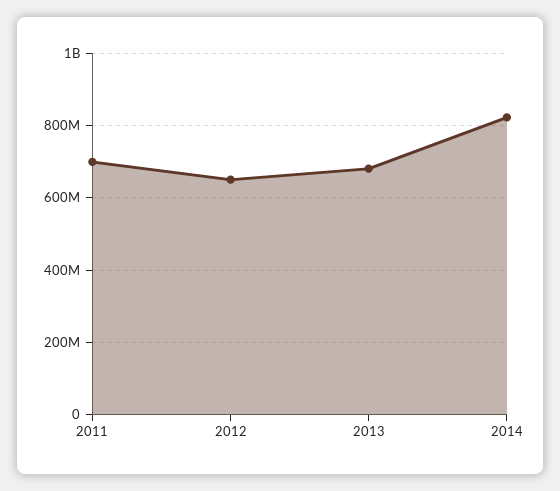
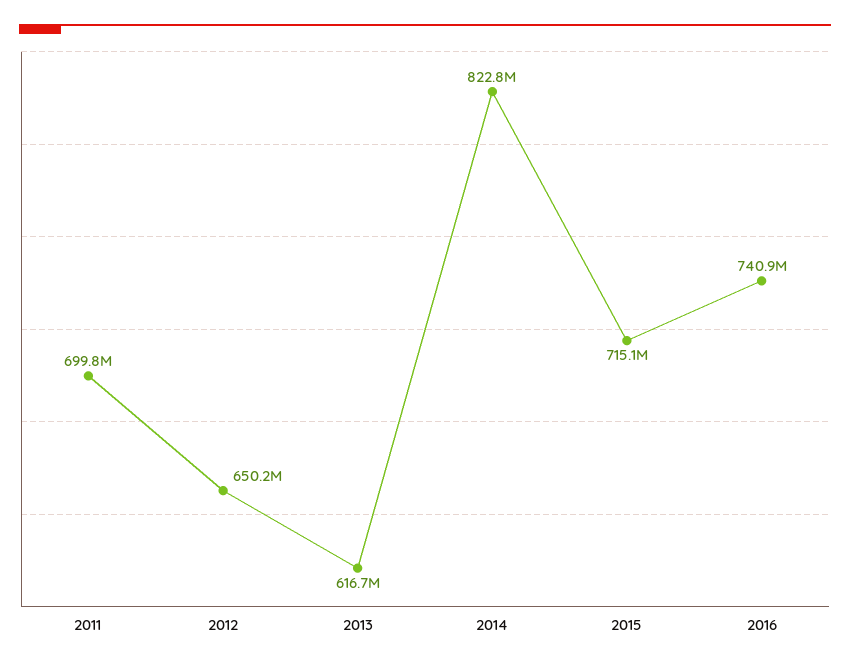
2013: 680000000 -> 616700000
2015: none -> 715100000
2016: none -> 740900000

